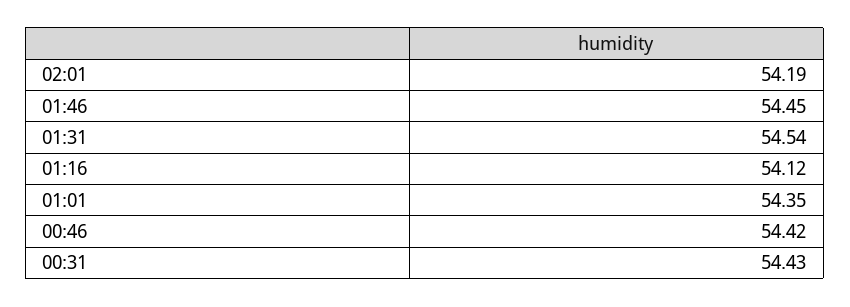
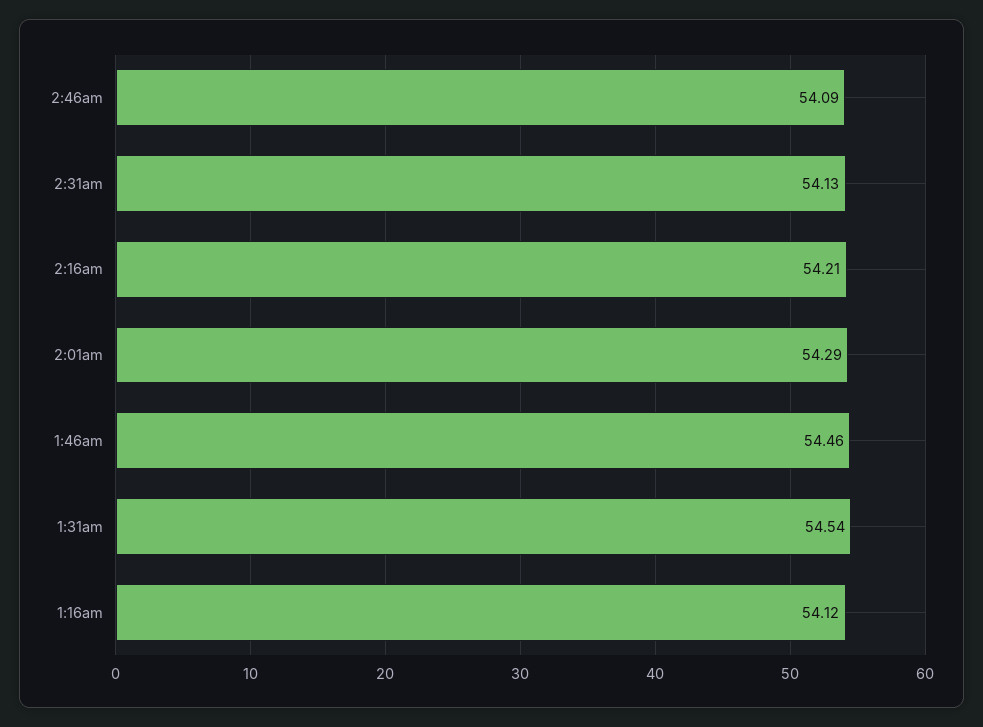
02:01: 54.19 -> 54.29
01:46: 54.45 -> 54.46
01:01: 54.35 -> none
00:46: 54.42 -> none
00:31: 54.43 -> none
2:46am: none -> 54.09
2:31am: none -> 54.13
2:16am: none -> 54.21

